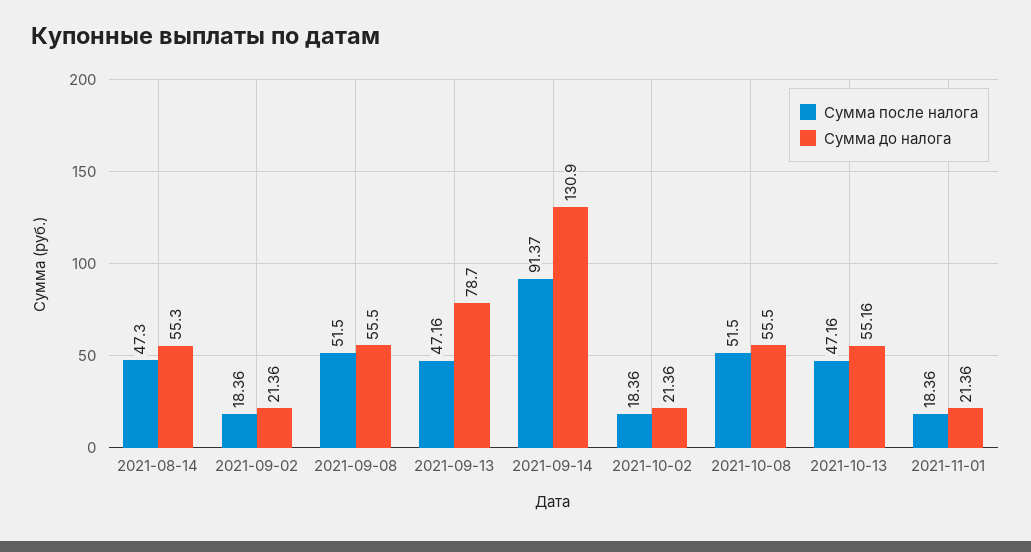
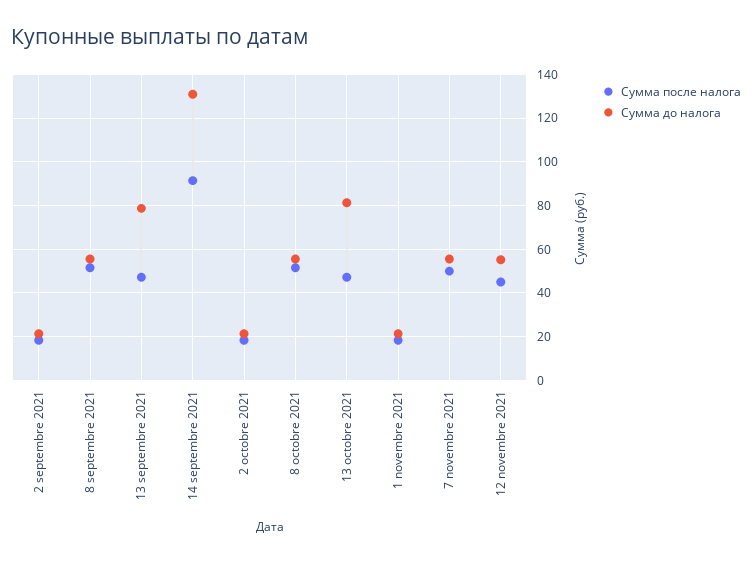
Сумма после налога, 2021-08-14: 47.3 -> none
Сумма до налога, 2021-08-14: 55.3 -> none
Сумма до налога, 2021-10-13: 55.16 -> 80
Сумма после налога, 7 novembre 2021: none -> 50
Сумма до налога, 7 novembre 2021: none -> 55
Сумма после налога, 12 novembre 2021: none -> 45
Сумма до налога, 12 novembre 2021: none -> 55

